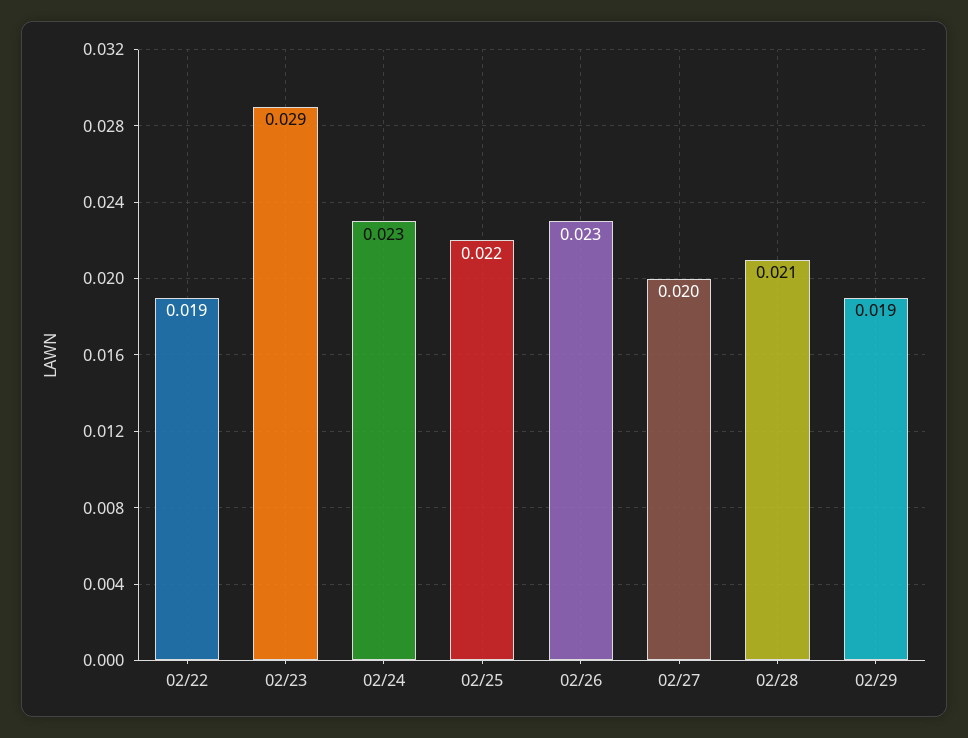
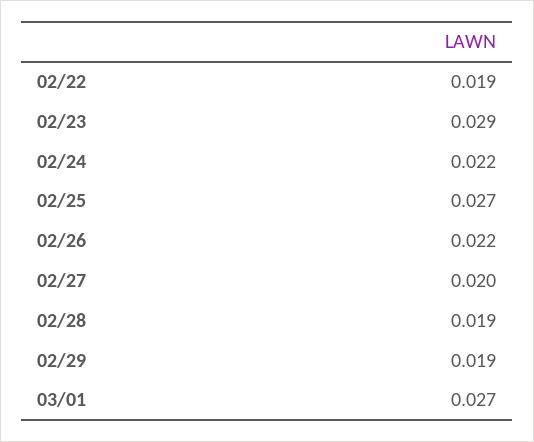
02/24: 0.023 -> 0.022
02/25: 0.022 -> 0.027
02/26: 0.023 -> 0.022
02/28: 0.021 -> 0.019
03/01: none -> 0.027

